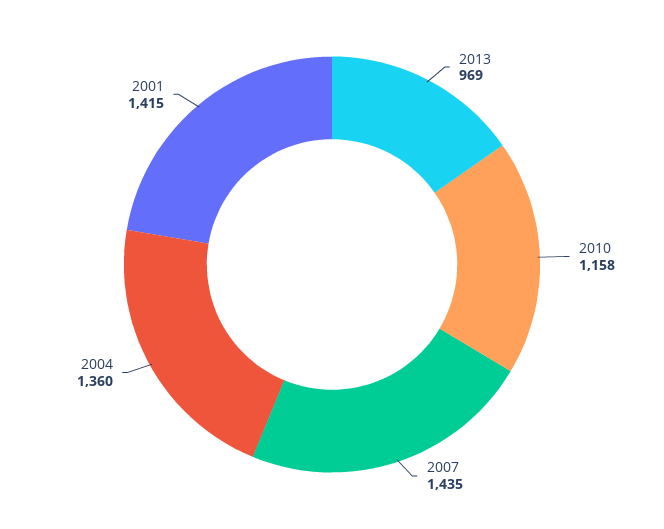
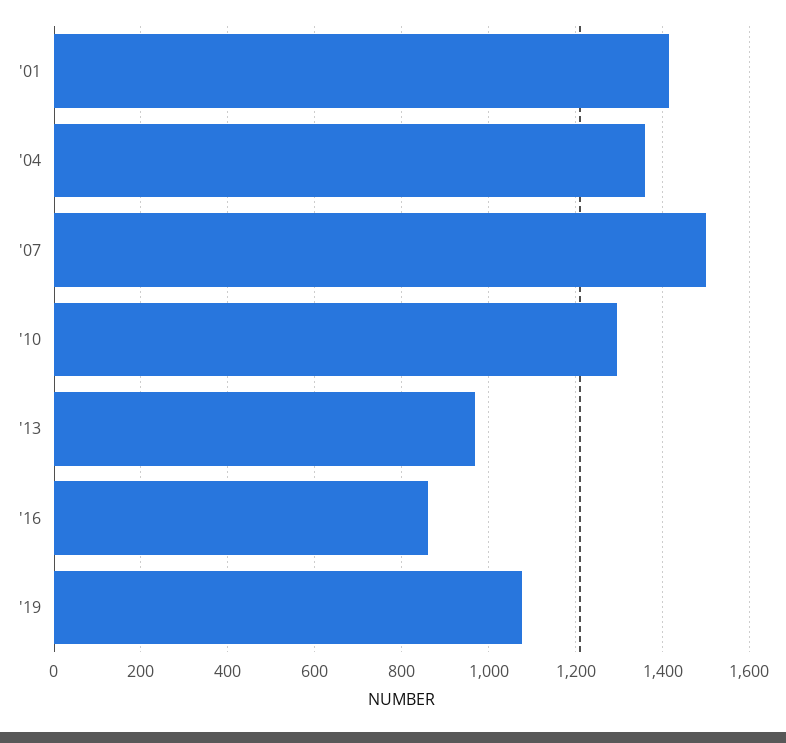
2010: 1158 -> 1300
2007: 1435 -> 1500
'16: none -> 860
'19: none -> 1080

